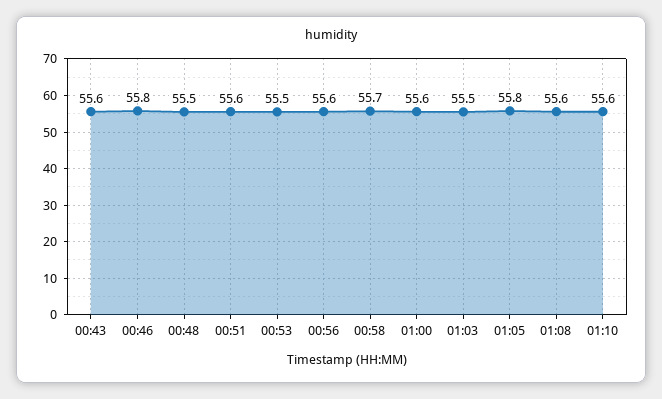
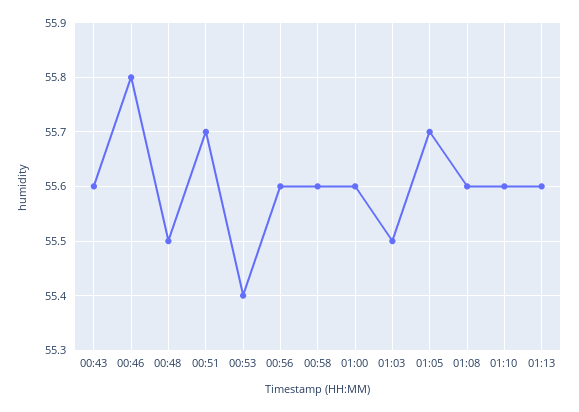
00:51: 55.6 -> 55.7
00:53: 55.5 -> 55.4
00:58: 55.7 -> 55.6
01:05: 55.8 -> 55.7
01:13: none -> 55.6

